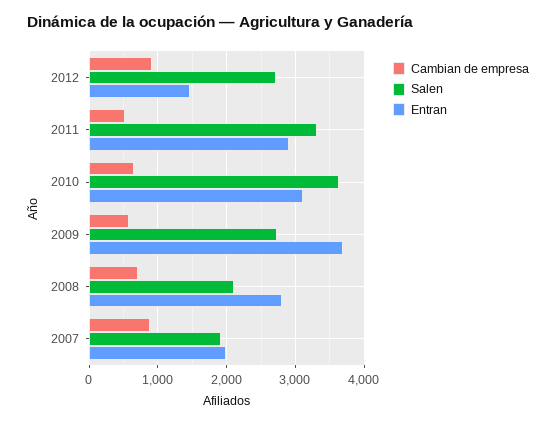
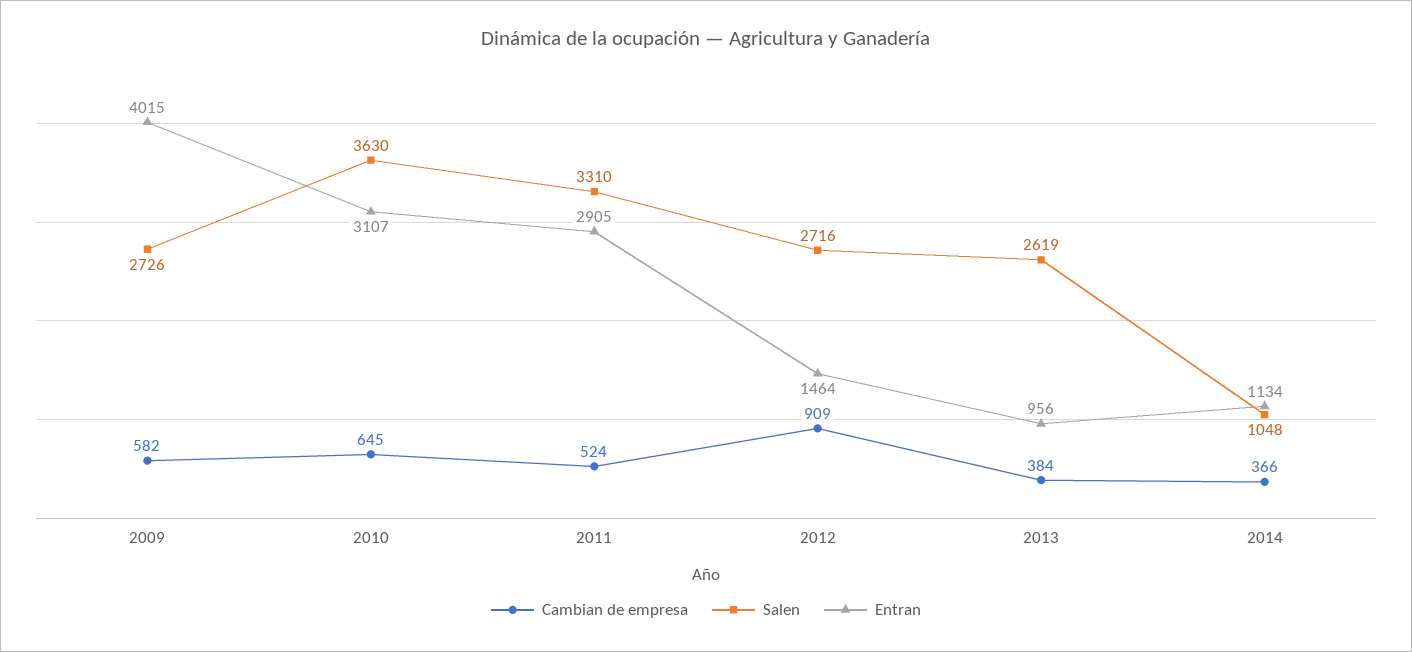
Entran, 2009: 3700 -> 4015
Cambian de empresa, 2008: 700 -> none
Salen, 2008: 2100 -> none
Entran, 2008: 2800 -> none
Cambian de empresa, 2007: 900 -> none
Salen, 2007: 1900 -> none
Entran, 2007: 2000 -> none
Cambian de empresa, 2013: none -> 384
Salen, 2013: none -> 2619
Entran, 2013: none -> 956
Cambian de empresa, 2014: none -> 366
Salen, 2014: none -> 1048
Entran, 2014: none -> 1134

